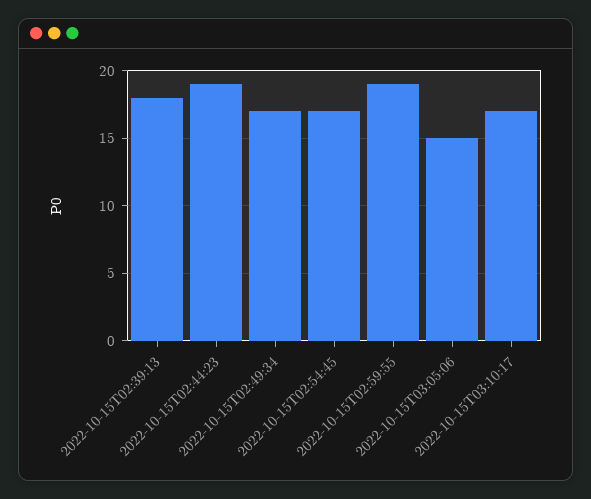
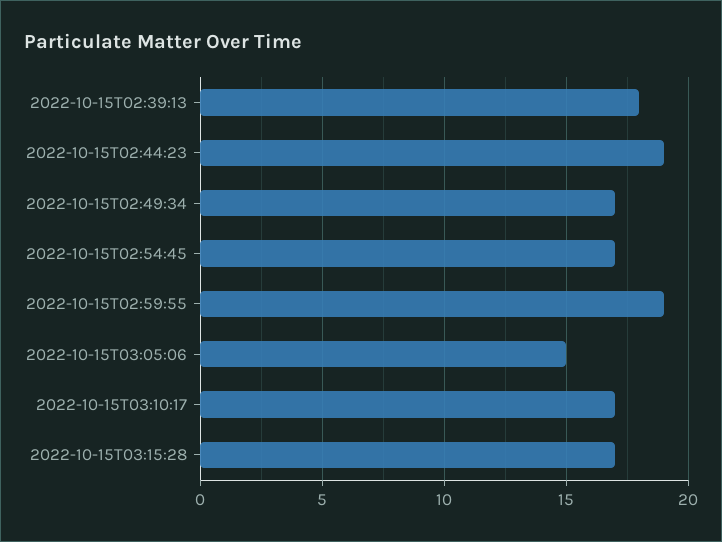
2022-10-15T03:15:28: none -> 17

